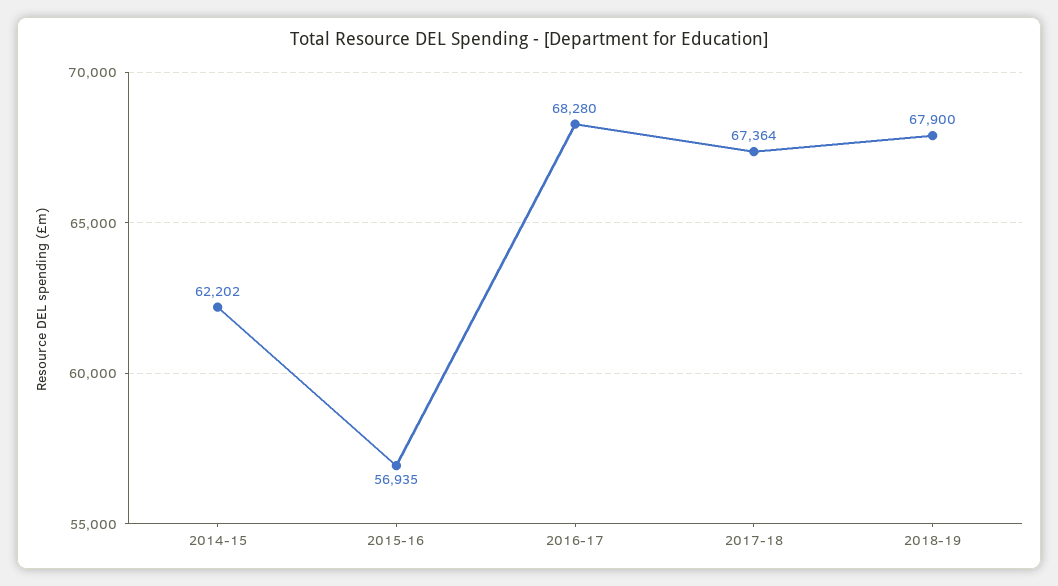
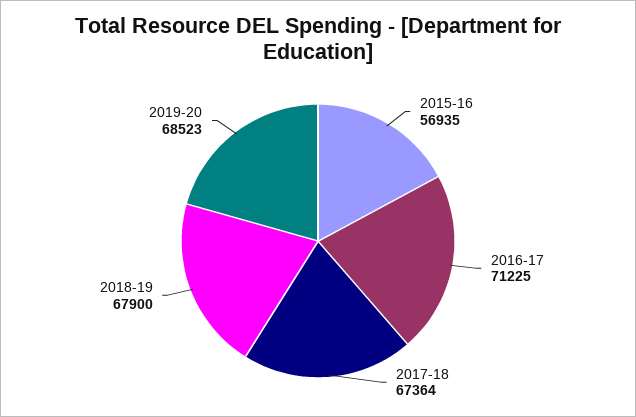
2014-15: 62202 -> none
2016-17: 68280 -> 71225
2019-20: none -> 68523

